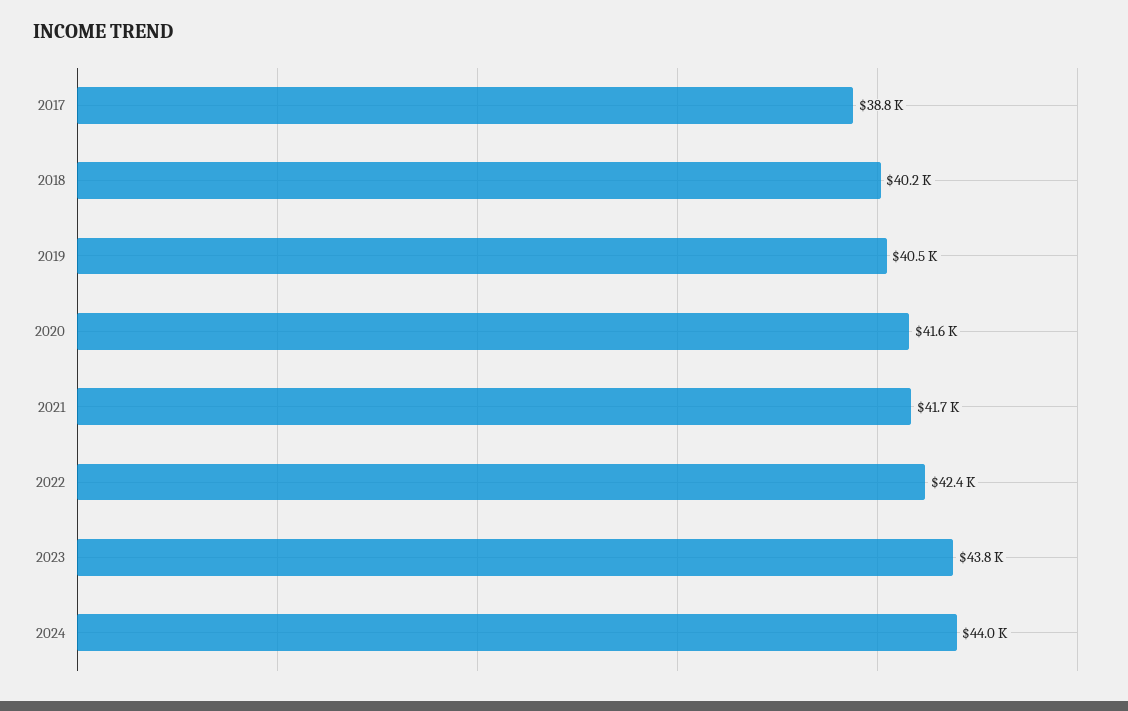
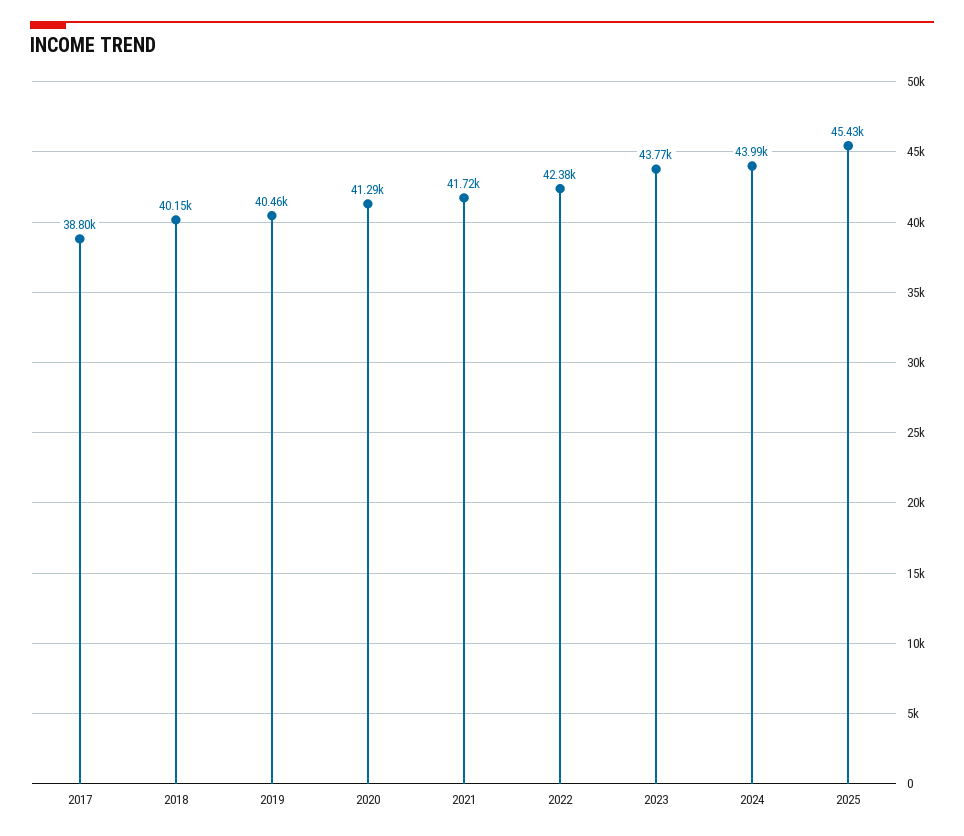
2020: 41600 -> 41290
2025: none -> 45430

